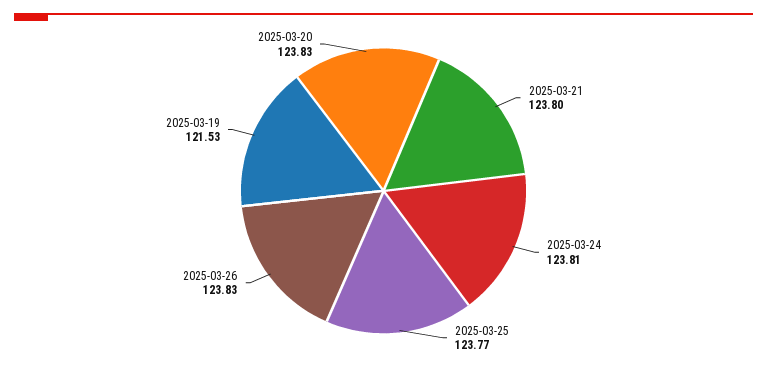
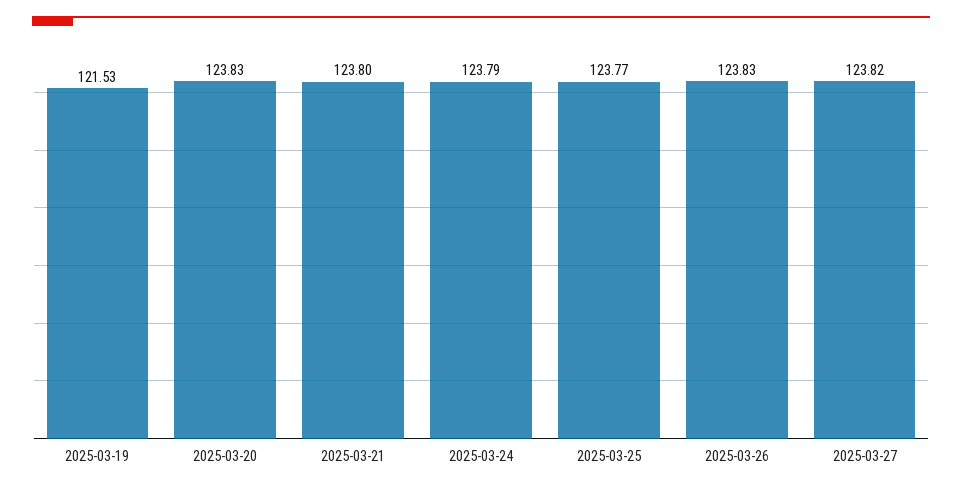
2025-03-24: 123.81 -> 123.79
2025-03-27: none -> 123.82

